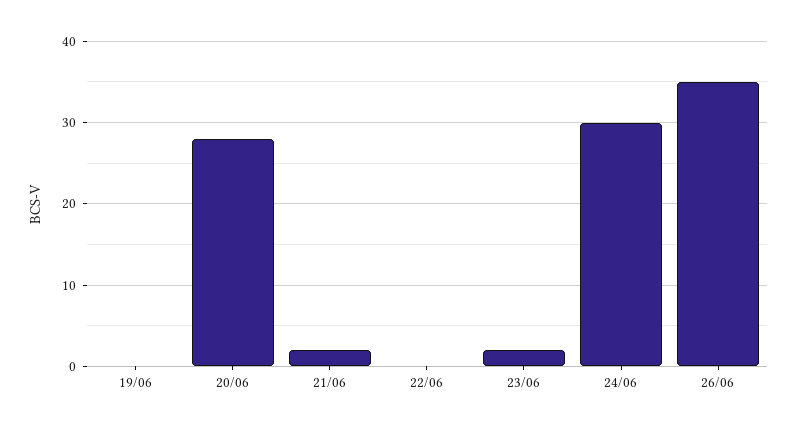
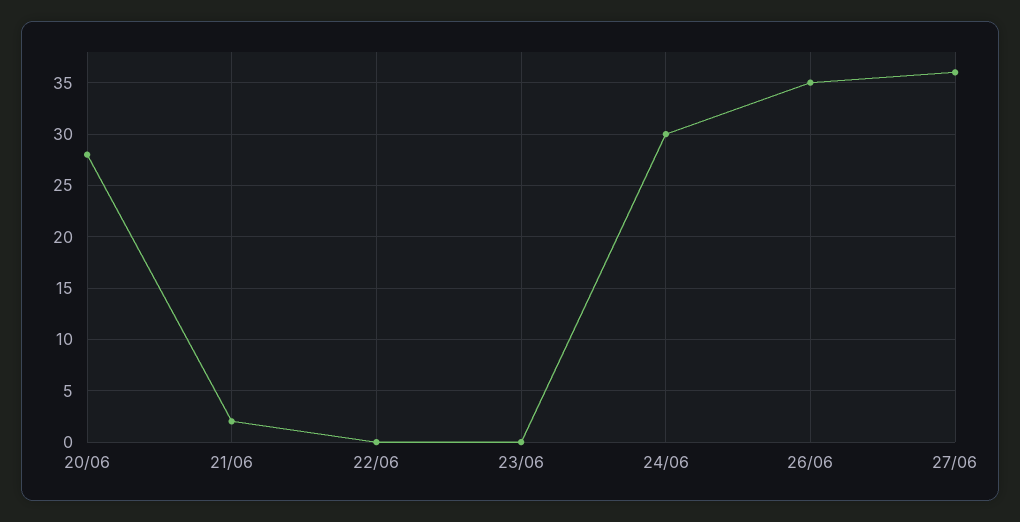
19/06: 0 -> none
23/06: 2 -> 0
27/06: none -> 36

